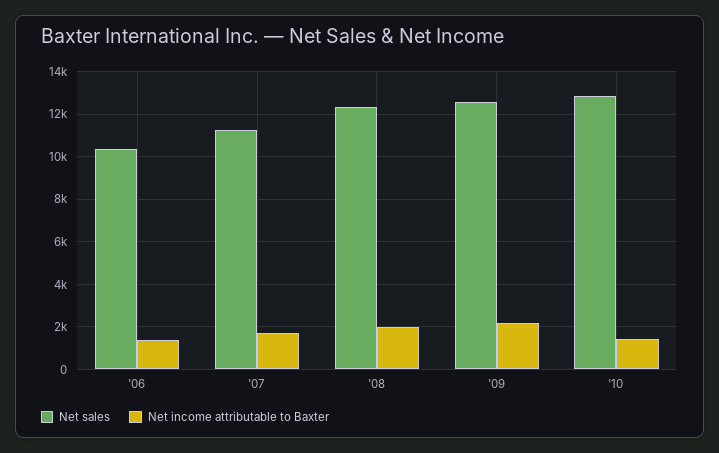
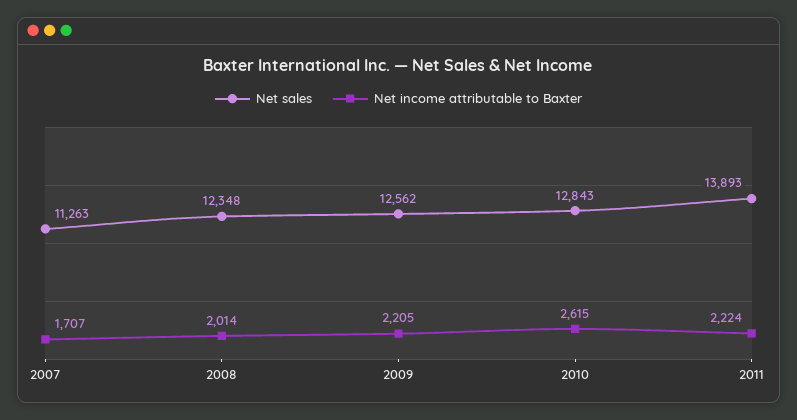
Net sales, '06: 10500 -> none
Net income attributable to Baxter, '06: 1500 -> none
Net income attributable to Baxter, '10: 1500 -> 2615
Net sales, 2011: none -> 13893
Net income attributable to Baxter, 2011: none -> 2224

